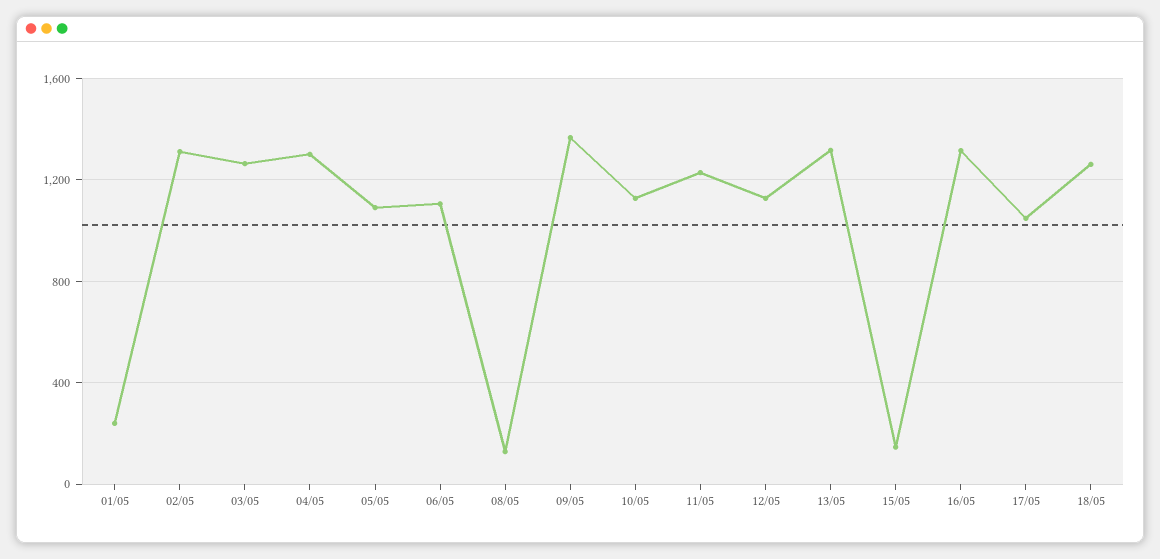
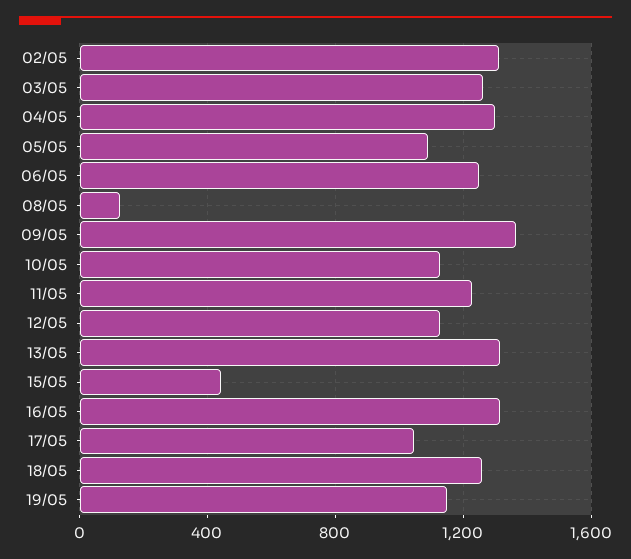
01/05: 250 -> none
06/05: 1100 -> 1250
15/05: 150 -> 450
19/05: none -> 1150

